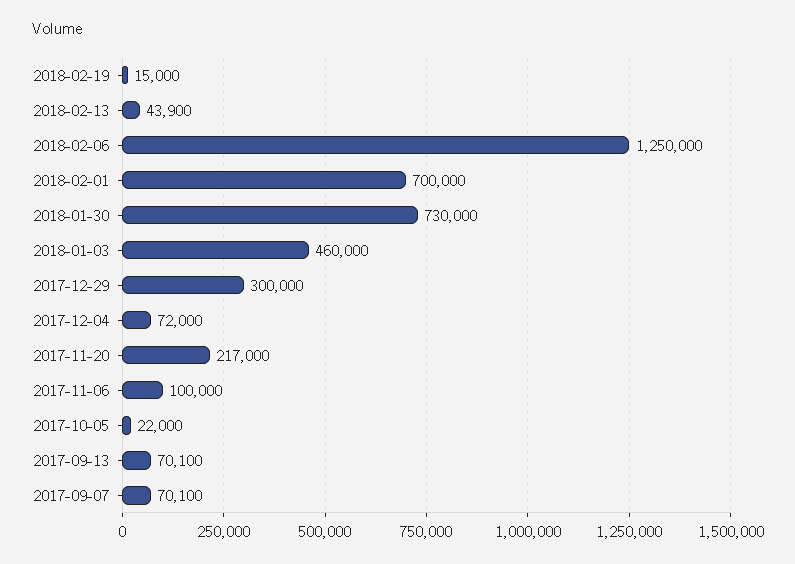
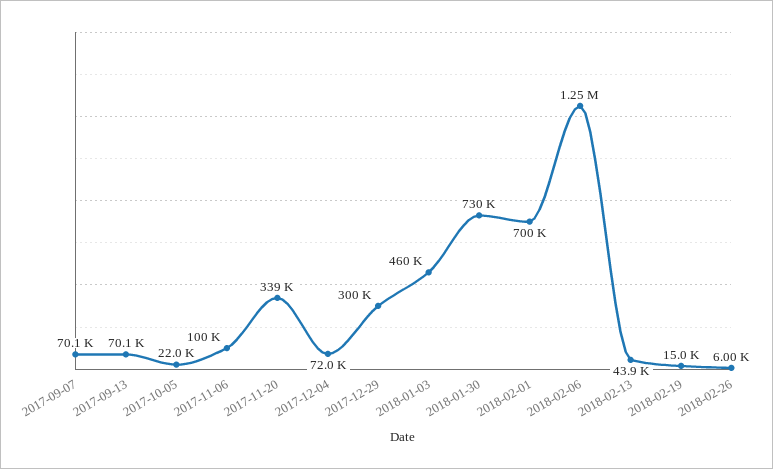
2017-11-20: 217000 -> 339000
2018-02-26: none -> 6000

